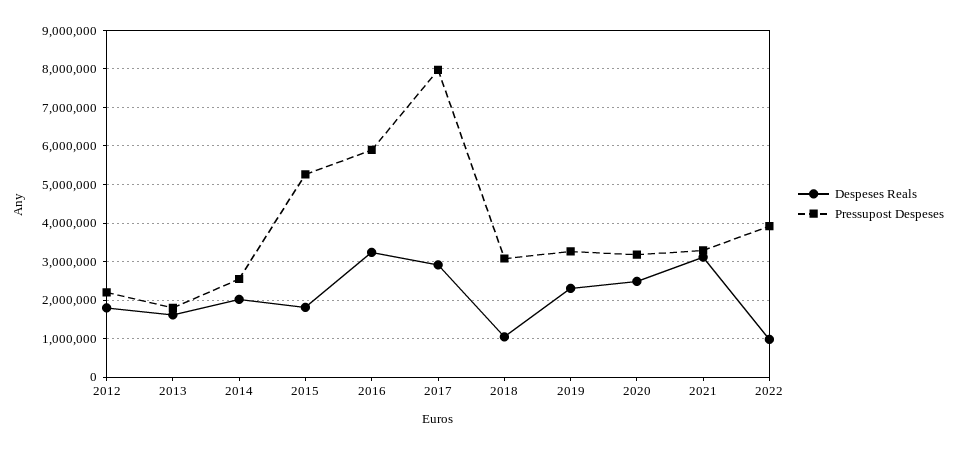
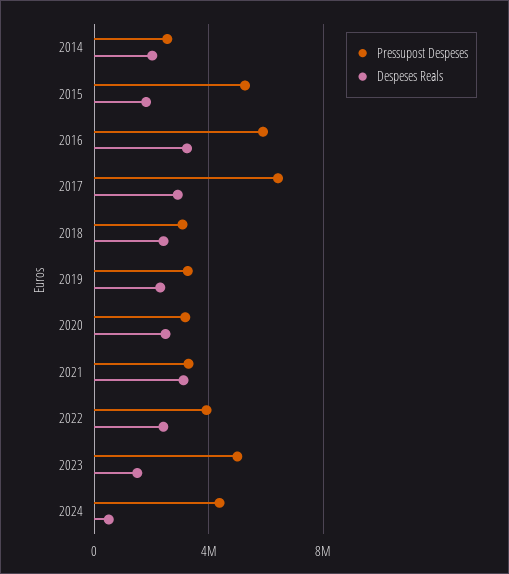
Despeses Reals, 2012: 1800000 -> none
Pressupost Despeses, 2012: 2200000 -> none
Despeses Reals, 2013: 1600000 -> none
Pressupost Despeses, 2013: 1800000 -> none
Pressupost Despeses, 2017: 8000000 -> 6500000
Despeses Reals, 2018: 1000000 -> 2500000
Despeses Reals, 2022: 1000000 -> 2500000
Pressupost Despeses, 2023: none -> 5000000
Despeses Reals, 2023: none -> 1500000
Pressupost Despeses, 2024: none -> 4500000
Despeses Reals, 2024: none -> 500000

